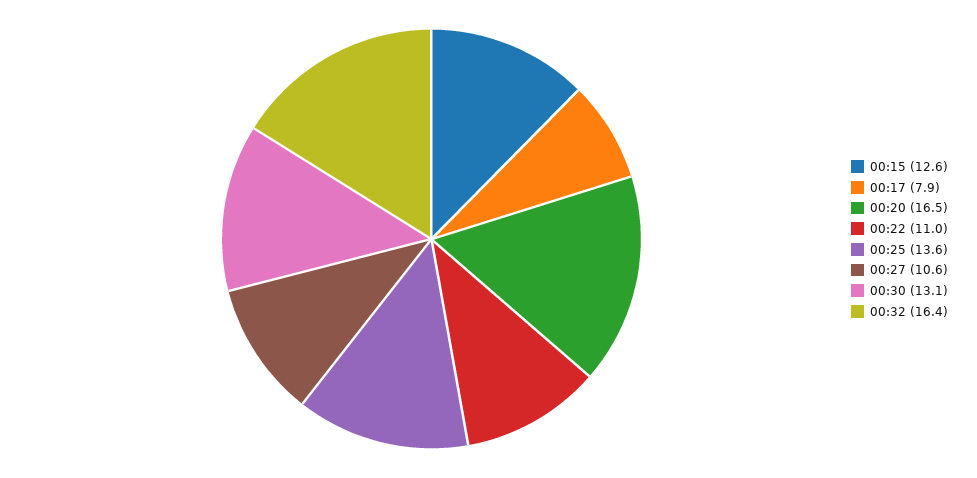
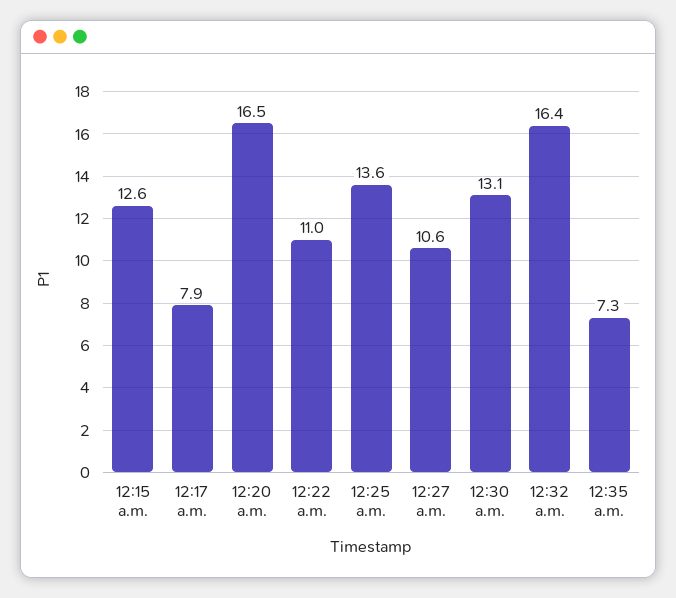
12:35 a.m.: none -> 7.3

